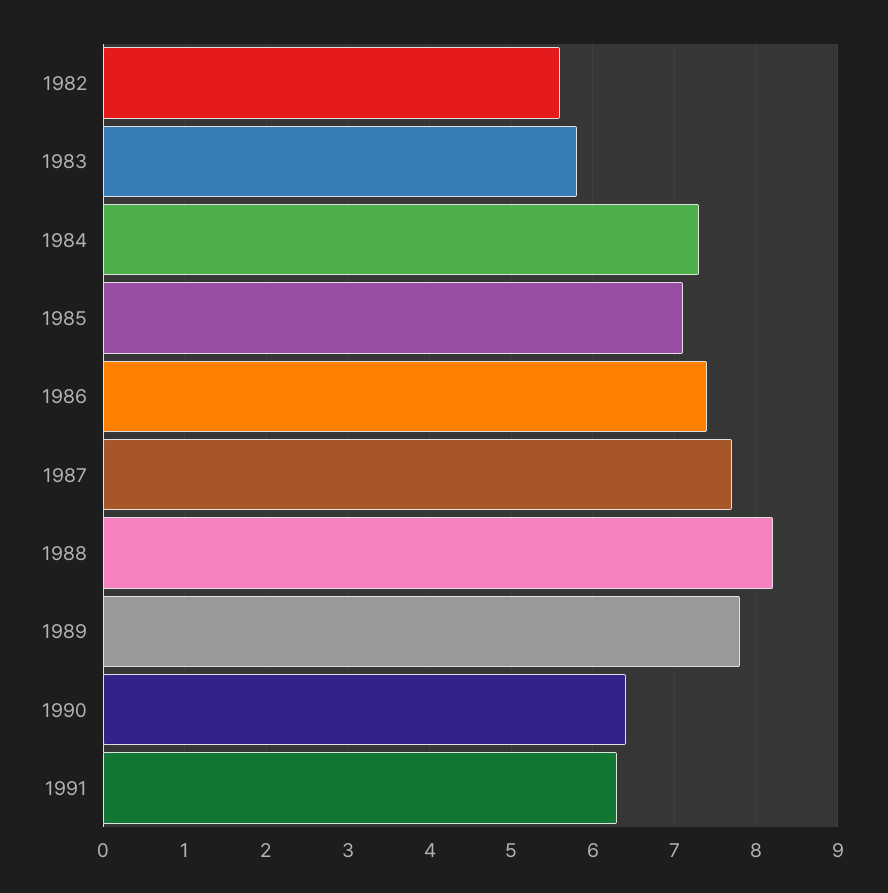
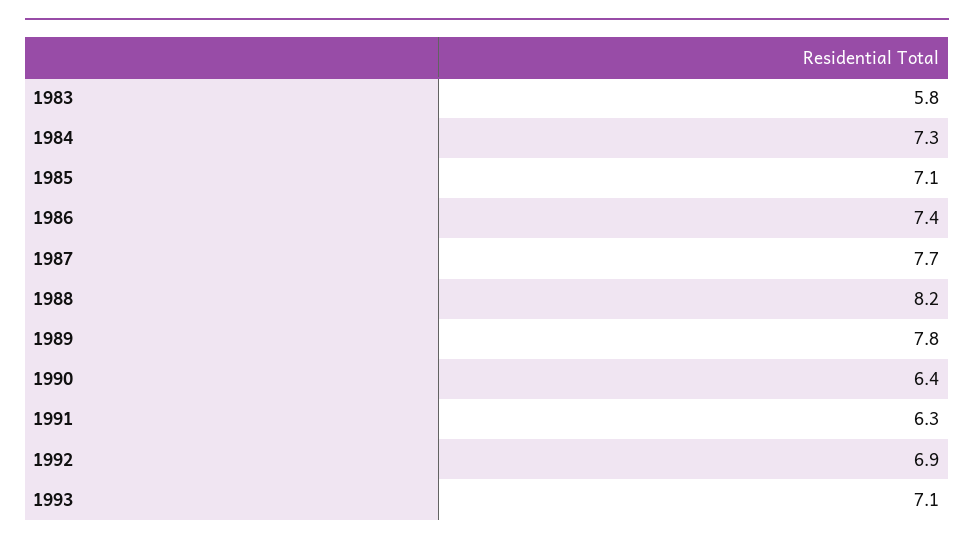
1982: 5.6 -> none
1992: none -> 6.9
1993: none -> 7.1

